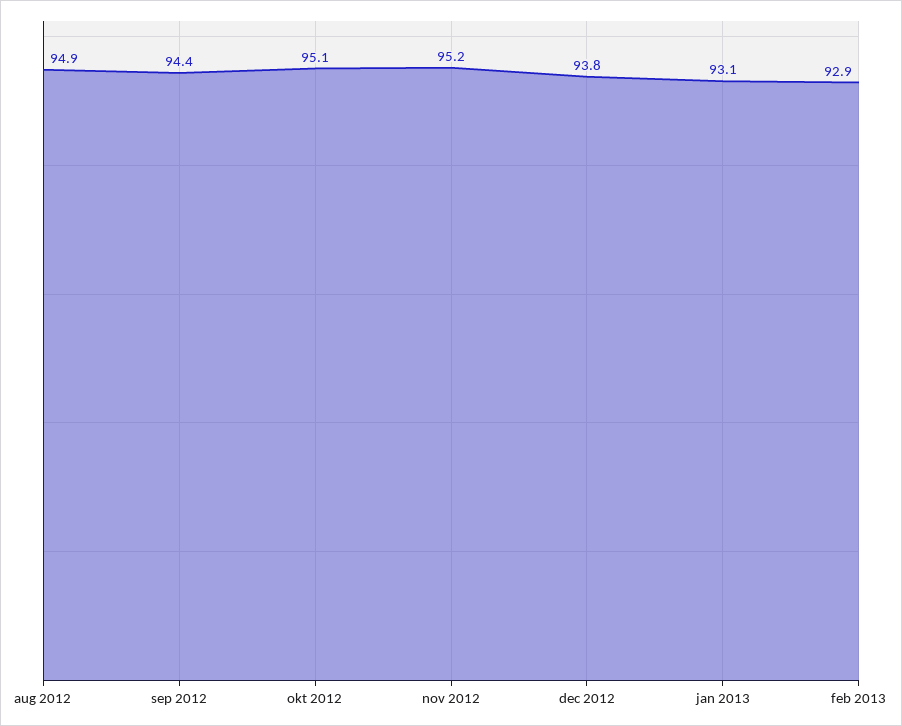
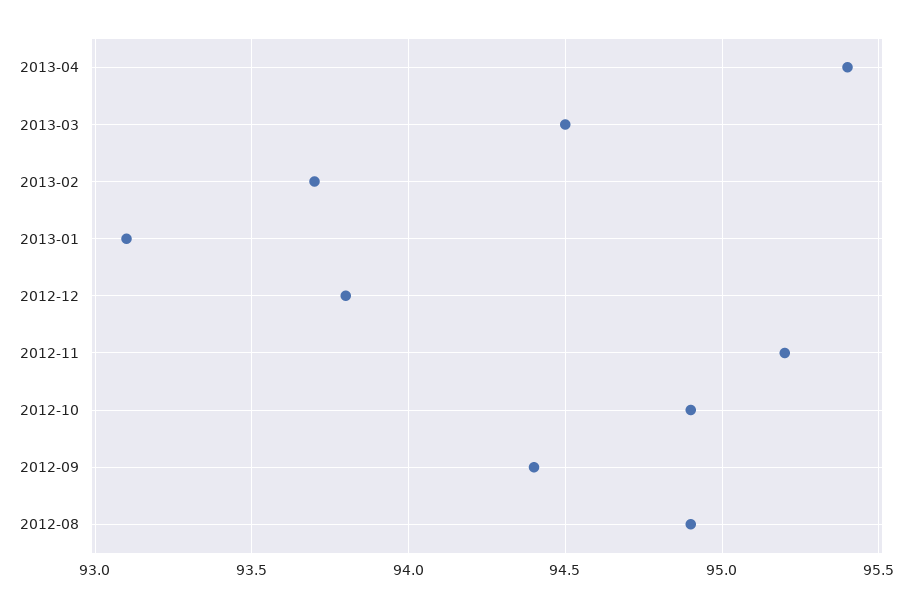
okt 2012: 95.1 -> 94.9
feb 2013: 92.9 -> 93.7
2013-04: none -> 95.4
2013-03: none -> 94.5

